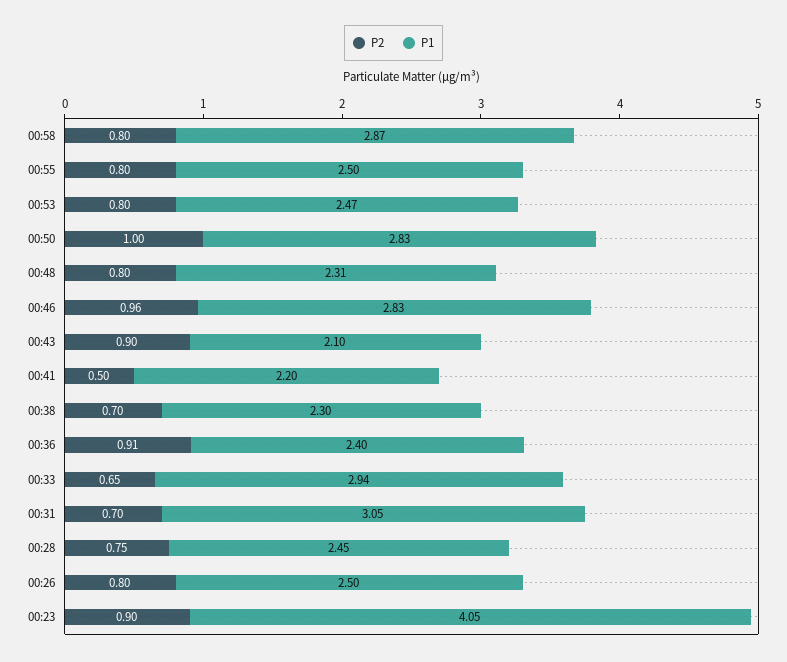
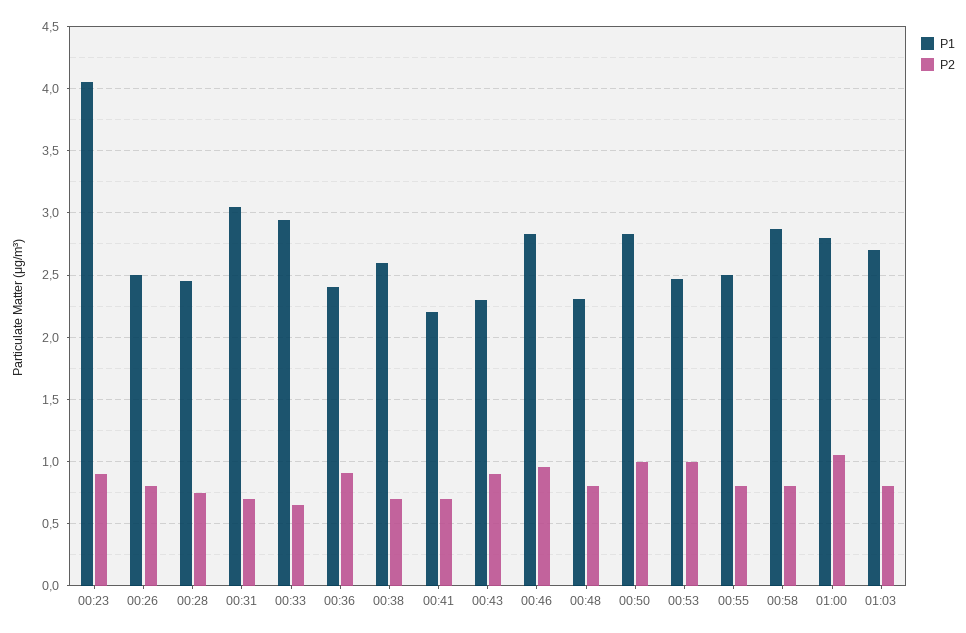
P2, 00:53: 0.8 -> 1
P1, 00:43: 2.1 -> 2.3
P2, 00:41: 0.5 -> 0.7
P1, 00:38: 2.3 -> 2.6
P1, 01:00: none -> 2.8
P2, 01:00: none -> 1.05
P1, 01:03: none -> 2.7
P2, 01:03: none -> 0.8

